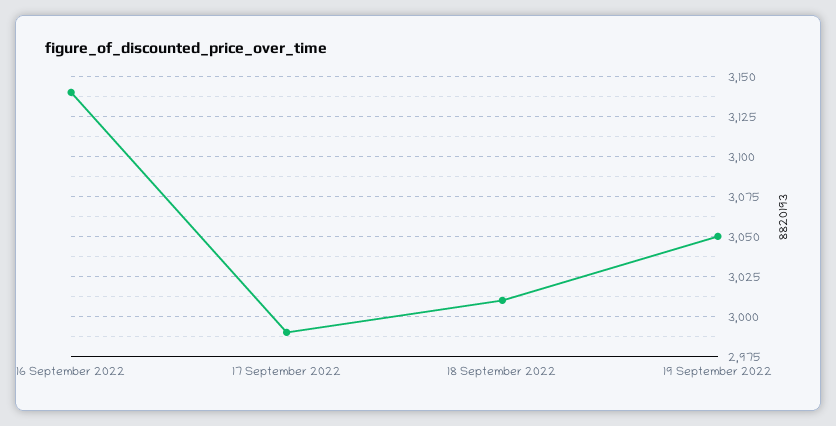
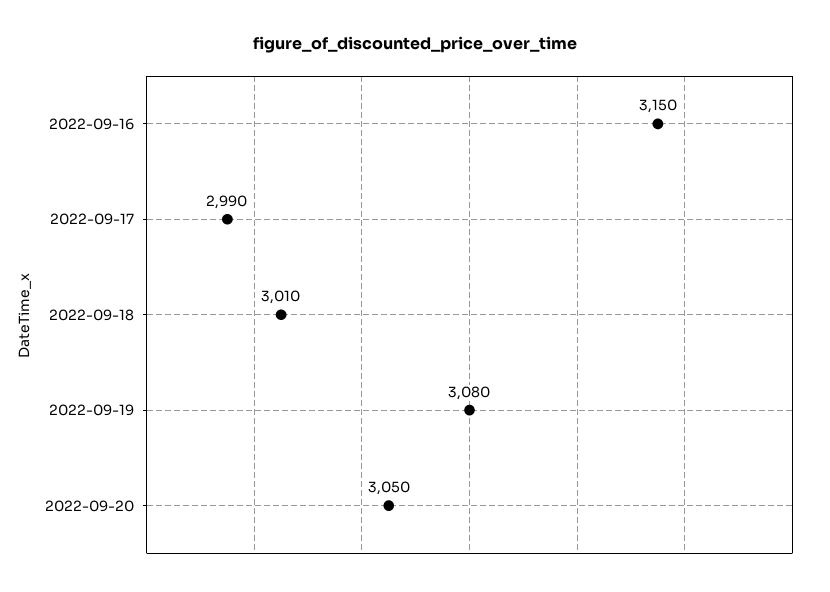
16 September 2022: 3140 -> 3150
19 September 2022: 3050 -> 3080
2022-09-20: none -> 3050

